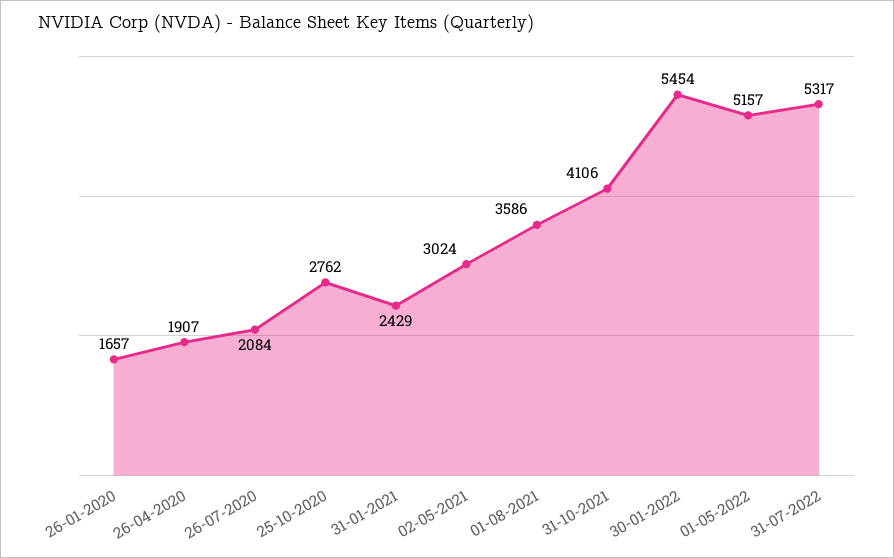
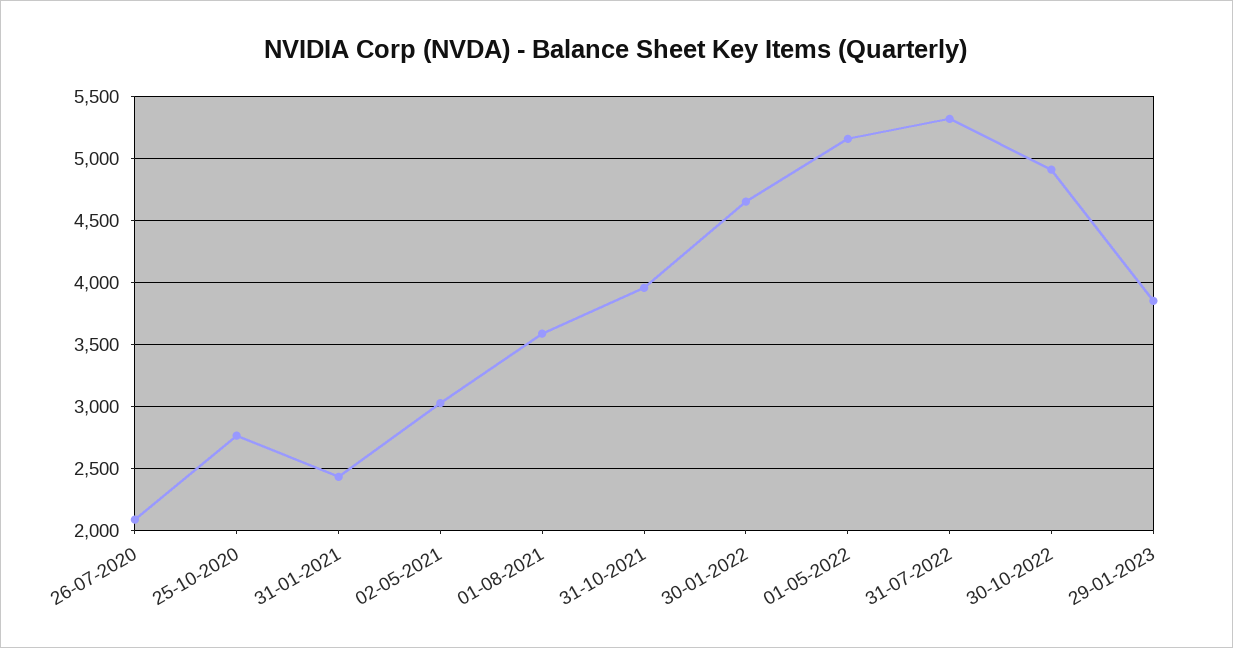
26-01-2020: 1657 -> none
26-04-2020: 1907 -> none
31-10-2021: 4106 -> 3950
30-01-2022: 5454 -> 4650
30-10-2022: none -> 4900
29-01-2023: none -> 3850

